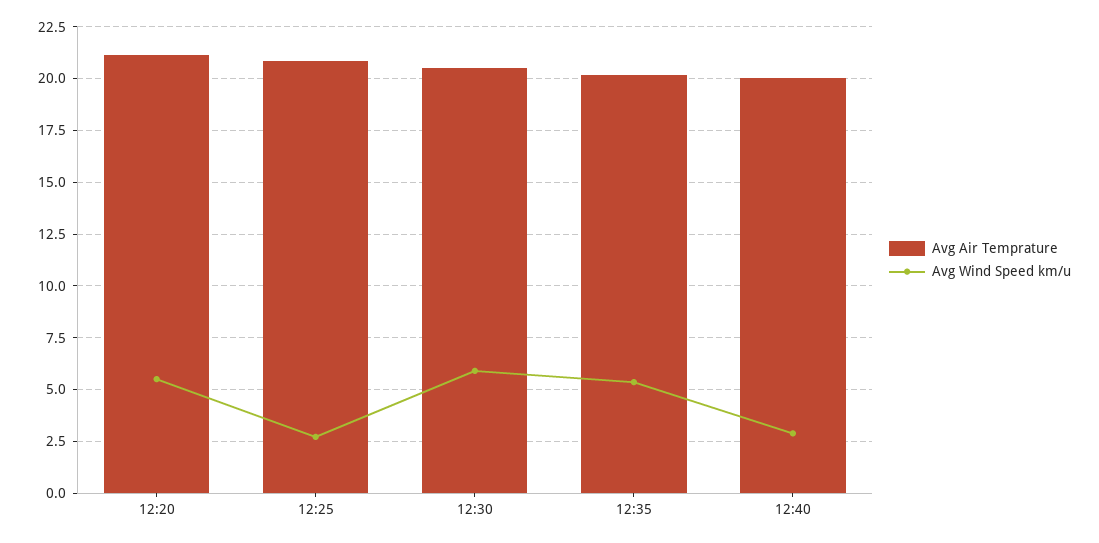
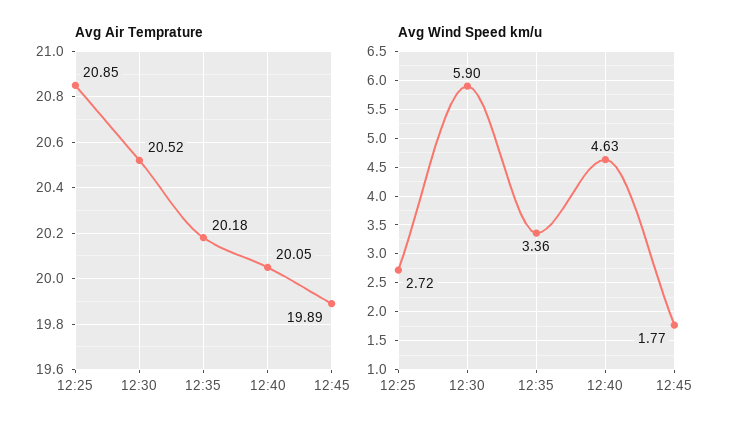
Avg Air Temprature, 12:20: 21 -> none
Avg Wind Speed km/u, 12:20: 5.5 -> none
Avg Wind Speed km/u, 12:35: 5.5 -> 3.36
Avg Wind Speed km/u, 12:40: 3 -> 4.63
Avg Air Temprature, 12:45: none -> 19.89
Avg Wind Speed km/u, 12:45: none -> 1.77

